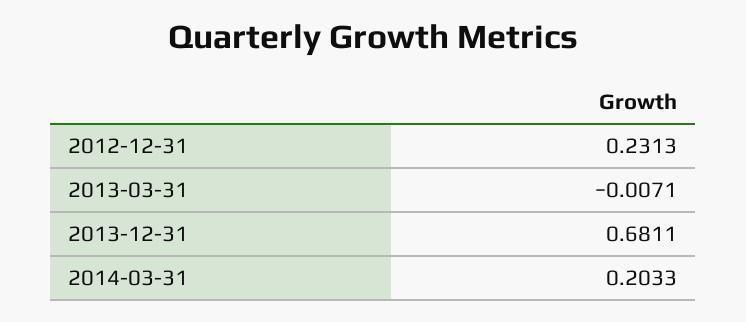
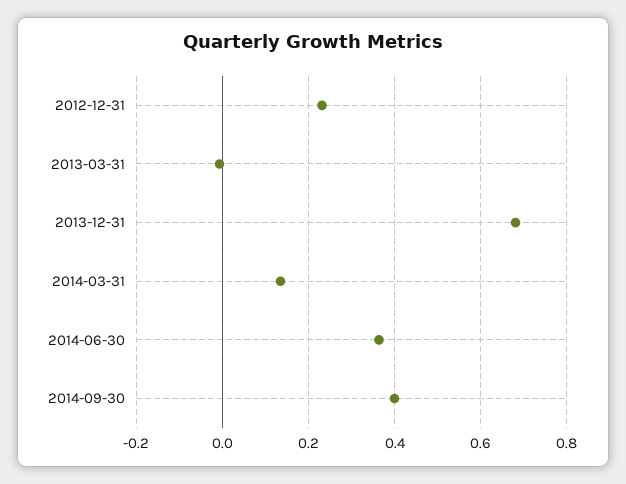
2014-03-31: 0.2033 -> 0.14
2014-06-30: none -> 0.36
2014-09-30: none -> 0.4

